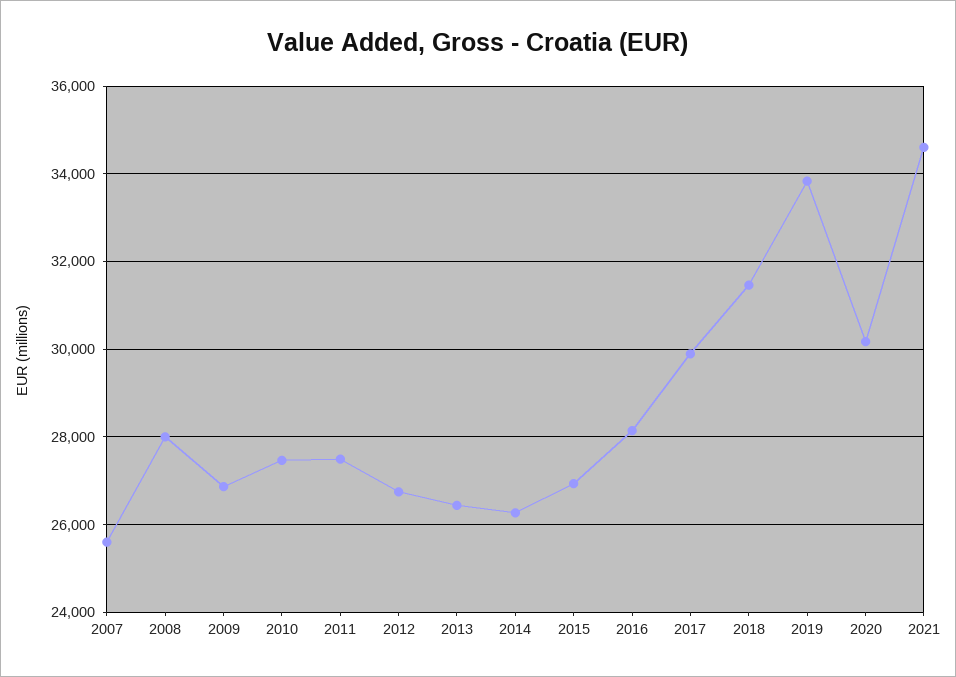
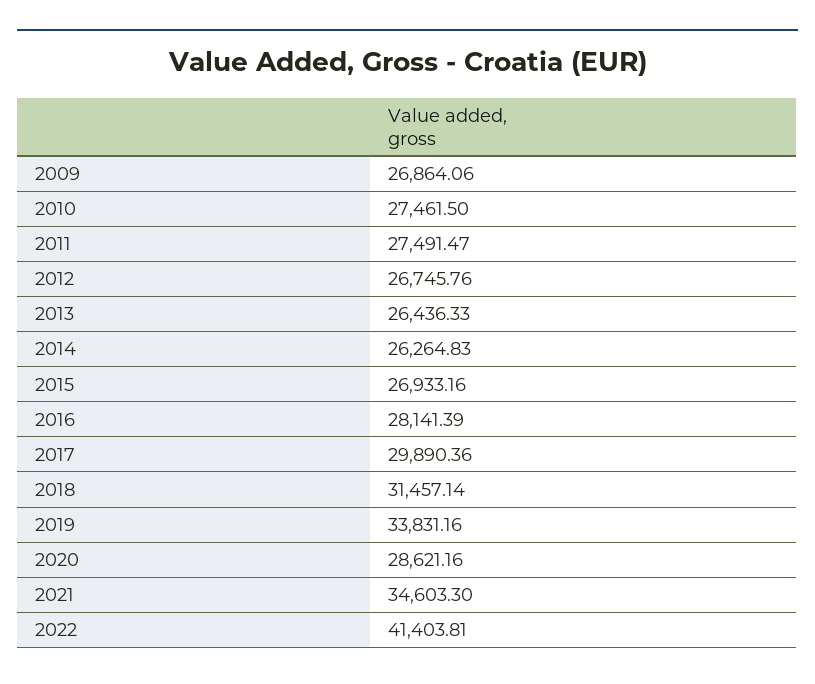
2007: 25600 -> none
2008: 28000 -> none
2020: 30200 -> 28621.16
2022: none -> 41403.81

